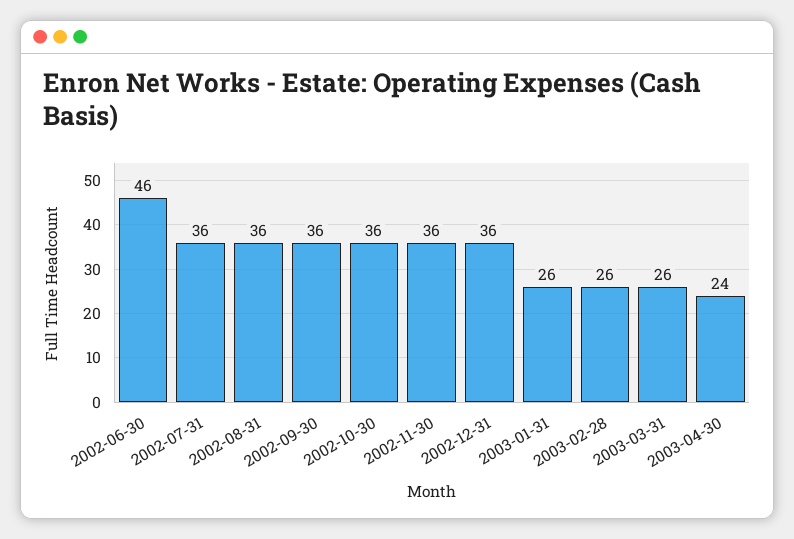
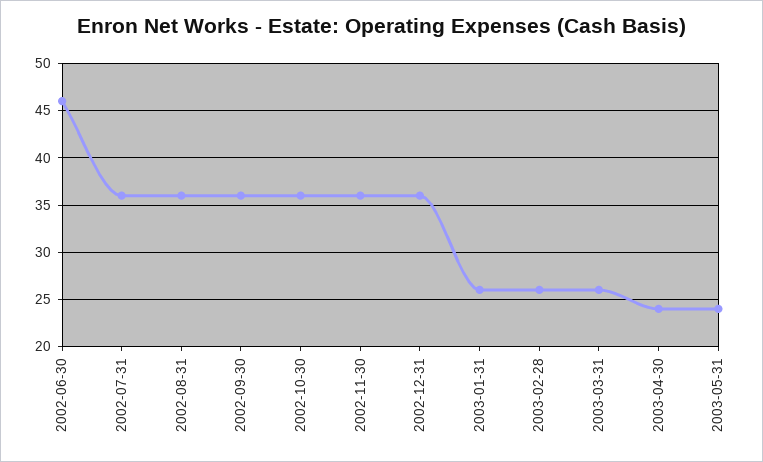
2003-05-31: none -> 24

